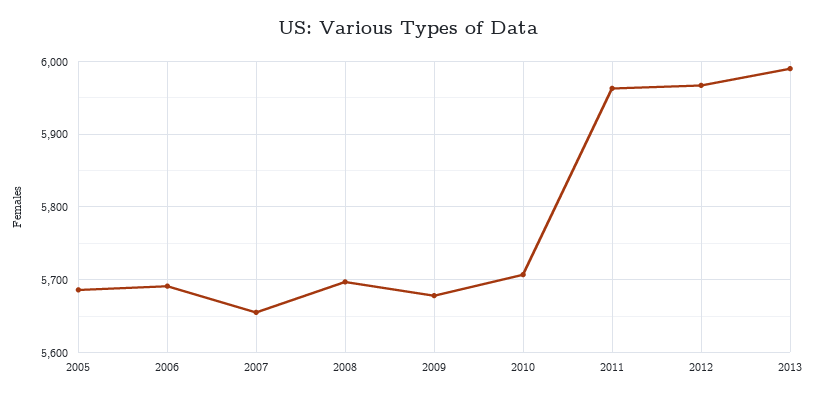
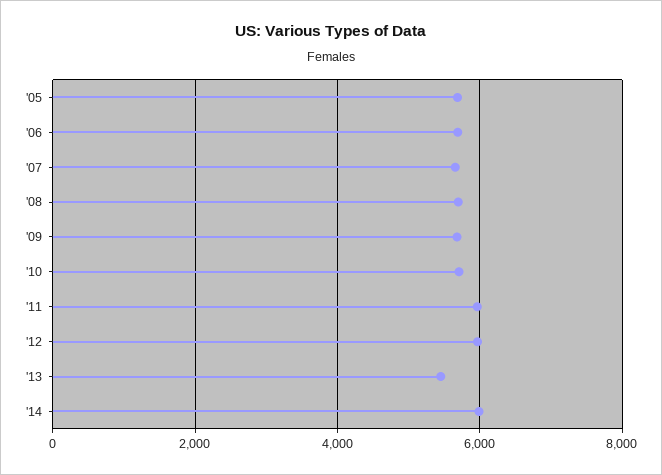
2013: 5990 -> 5400
'14: none -> 6000

